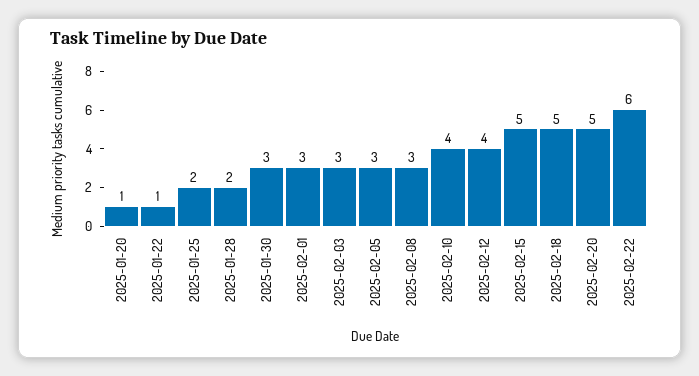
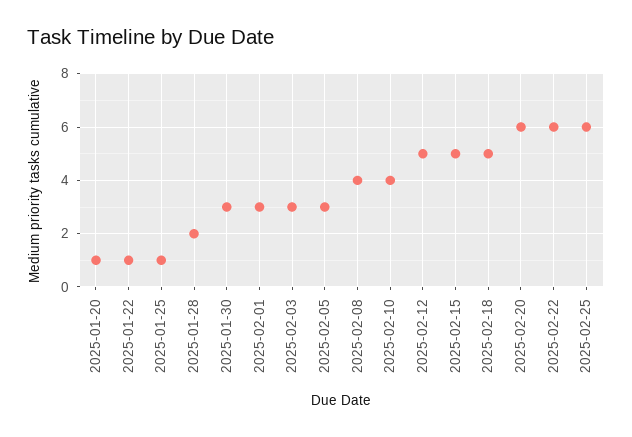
2025-01-25: 2 -> 1
2025-02-08: 3 -> 4
2025-02-12: 4 -> 5
2025-02-20: 5 -> 6
2025-02-25: none -> 6

